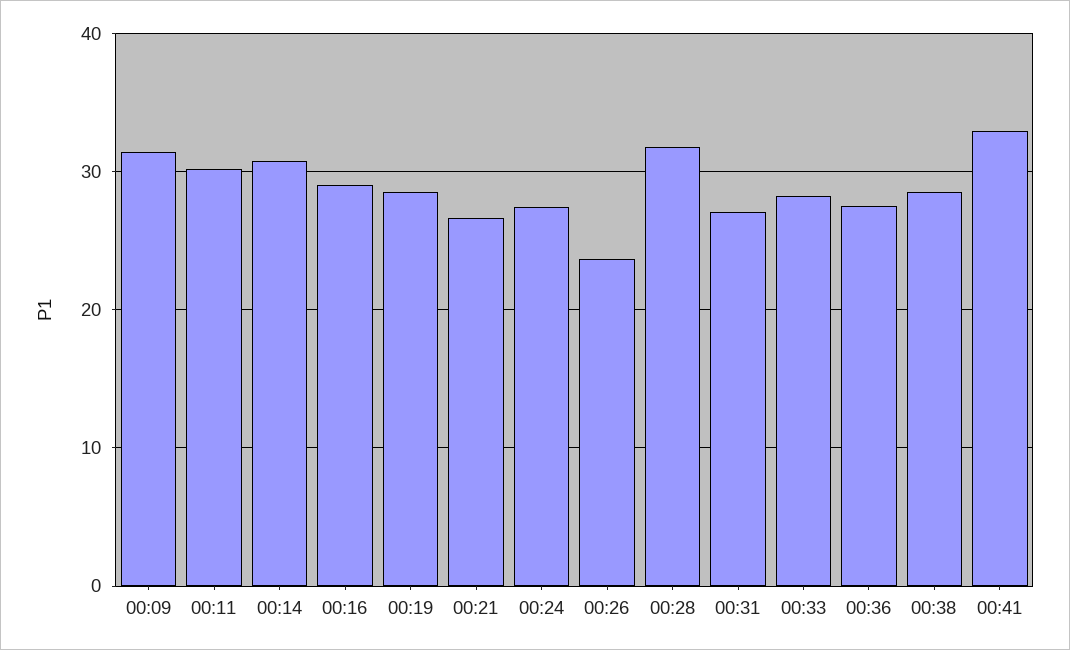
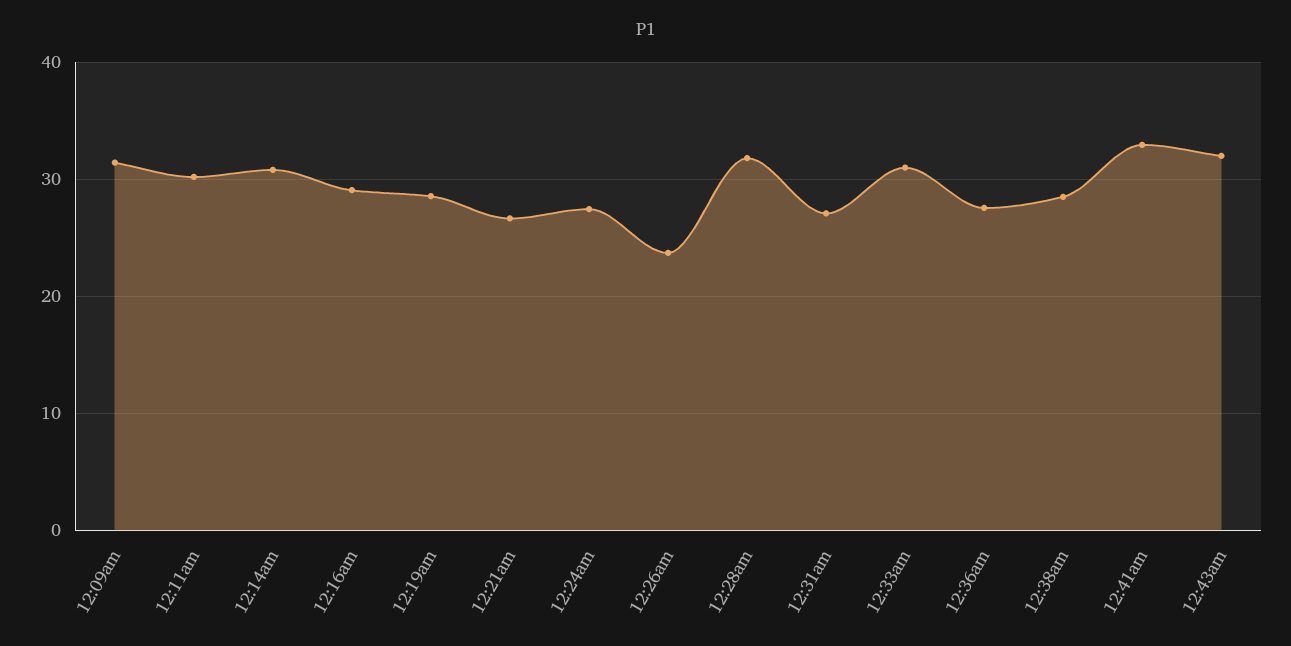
00:33: 28 -> 31
12:43am: none -> 32

